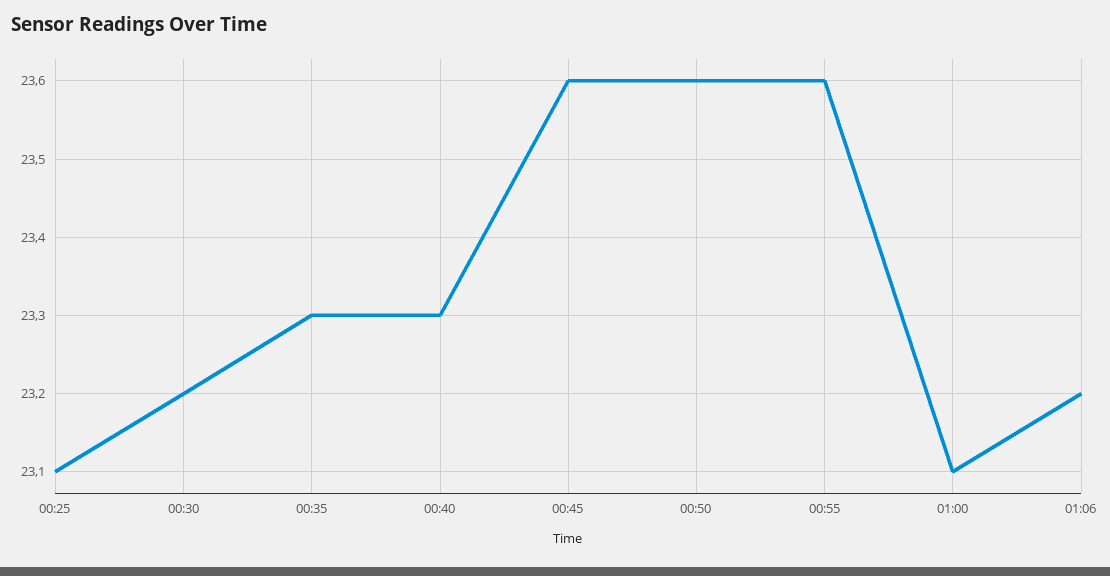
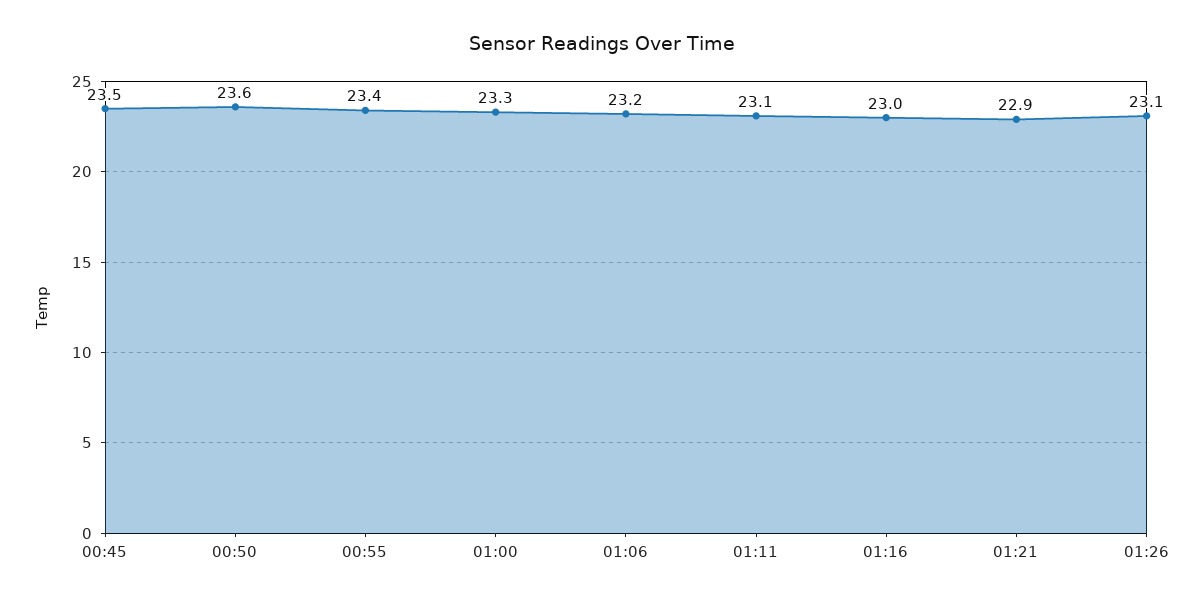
00:25: 23.1 -> none
00:30: 23.2 -> none
00:35: 23.3 -> none
00:40: 23.3 -> none
00:45: 23.6 -> 23.5
00:55: 23.6 -> 23.4
01:00: 23.1 -> 23.3
01:11: none -> 23.1
01:16: none -> 23
01:21: none -> 22.9
01:26: none -> 23.1

